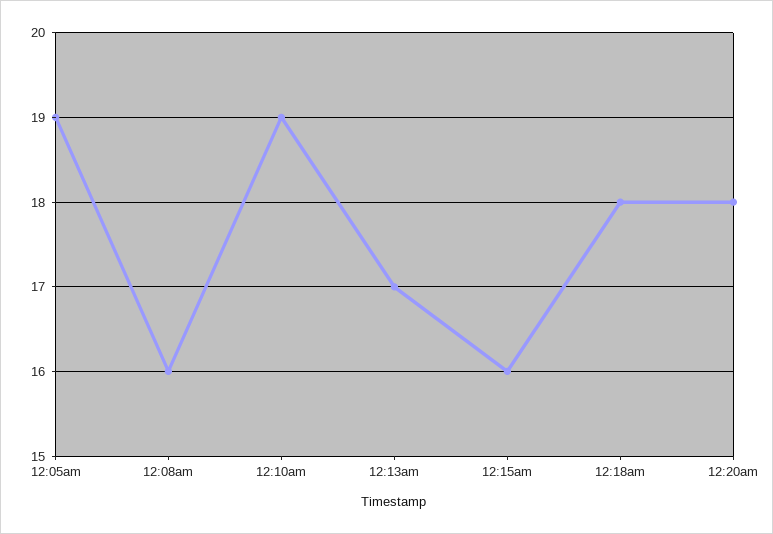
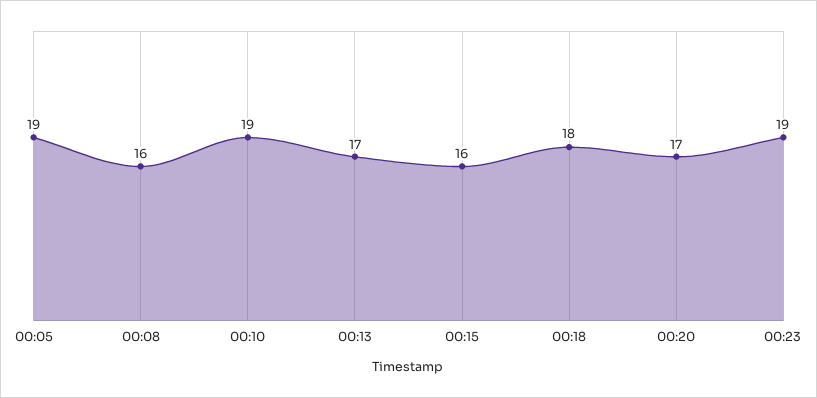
12:20am: 18 -> 17
00:23: none -> 19

